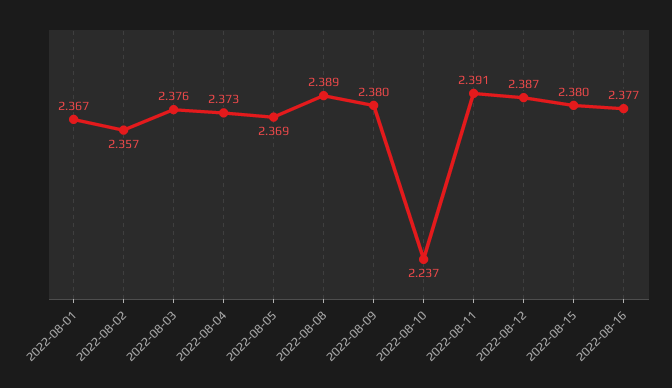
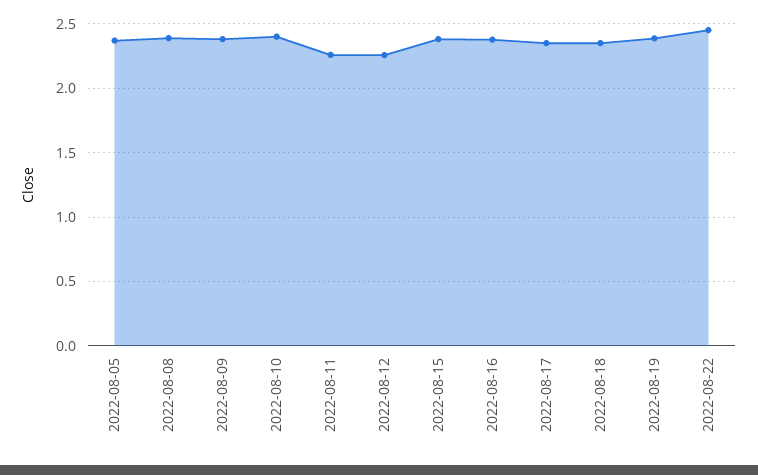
2022-08-01: 2.367 -> none
2022-08-02: 2.357 -> none
2022-08-03: 2.376 -> none
2022-08-04: 2.373 -> none
2022-08-10: 2.237 -> 2.4
2022-08-11: 2.391 -> 2.25
2022-08-12: 2.387 -> 2.25
2022-08-17: none -> 2.35
2022-08-18: none -> 2.35
2022-08-19: none -> 2.4
2022-08-22: none -> 2.45

